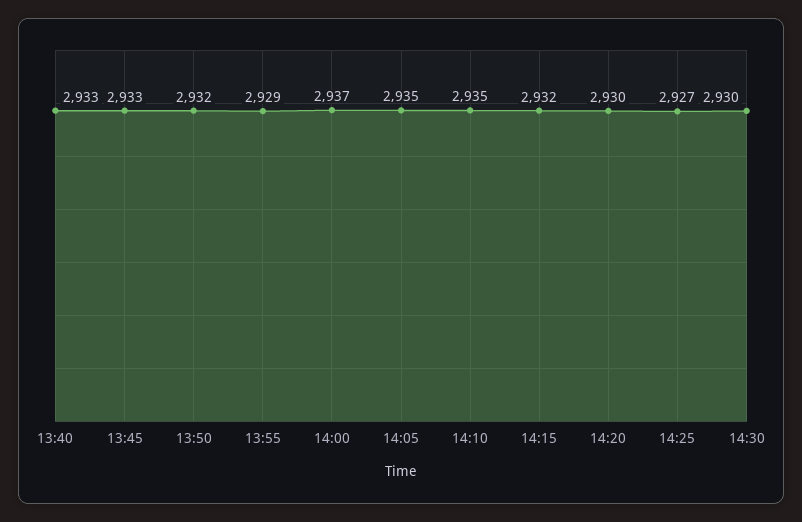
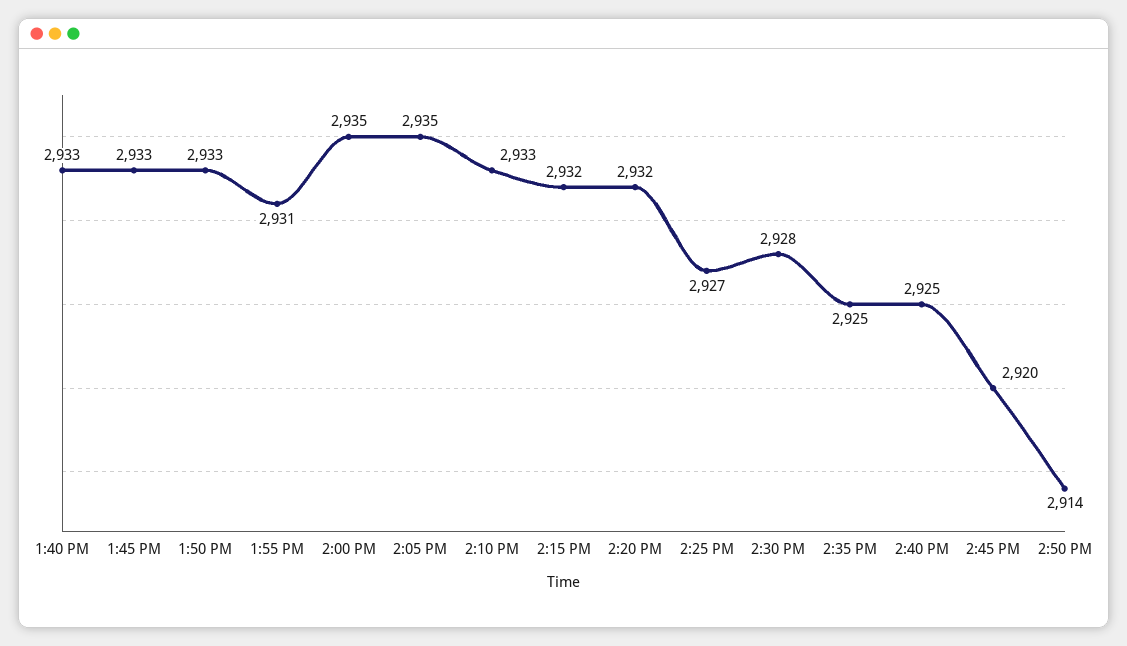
13:50: 2932 -> 2933
13:55: 2929 -> 2931
14:00: 2937 -> 2935
14:10: 2935 -> 2933
14:20: 2930 -> 2932
14:30: 2930 -> 2928
2:35 PM: none -> 2925
2:40 PM: none -> 2925
2:45 PM: none -> 2920
2:50 PM: none -> 2914

